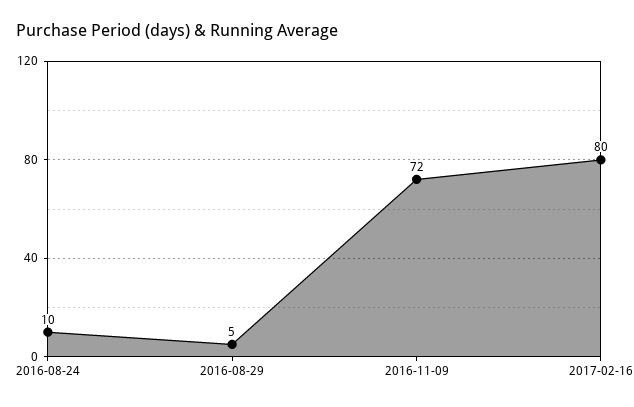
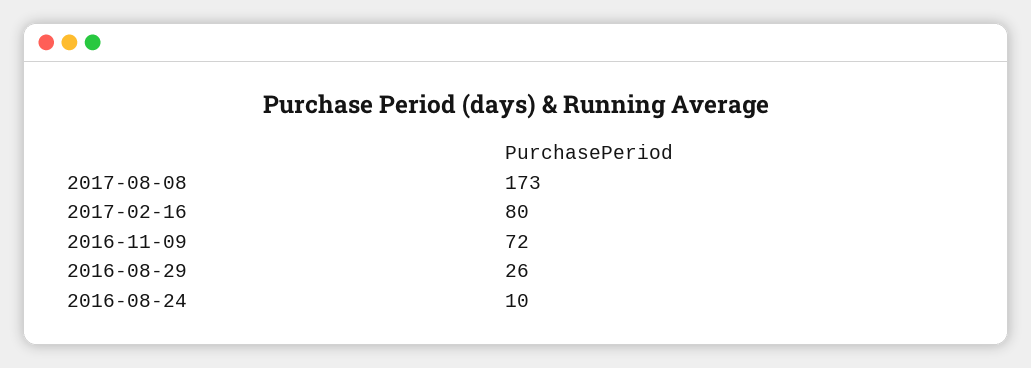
2016-08-29: 5 -> 26
2017-08-08: none -> 173

